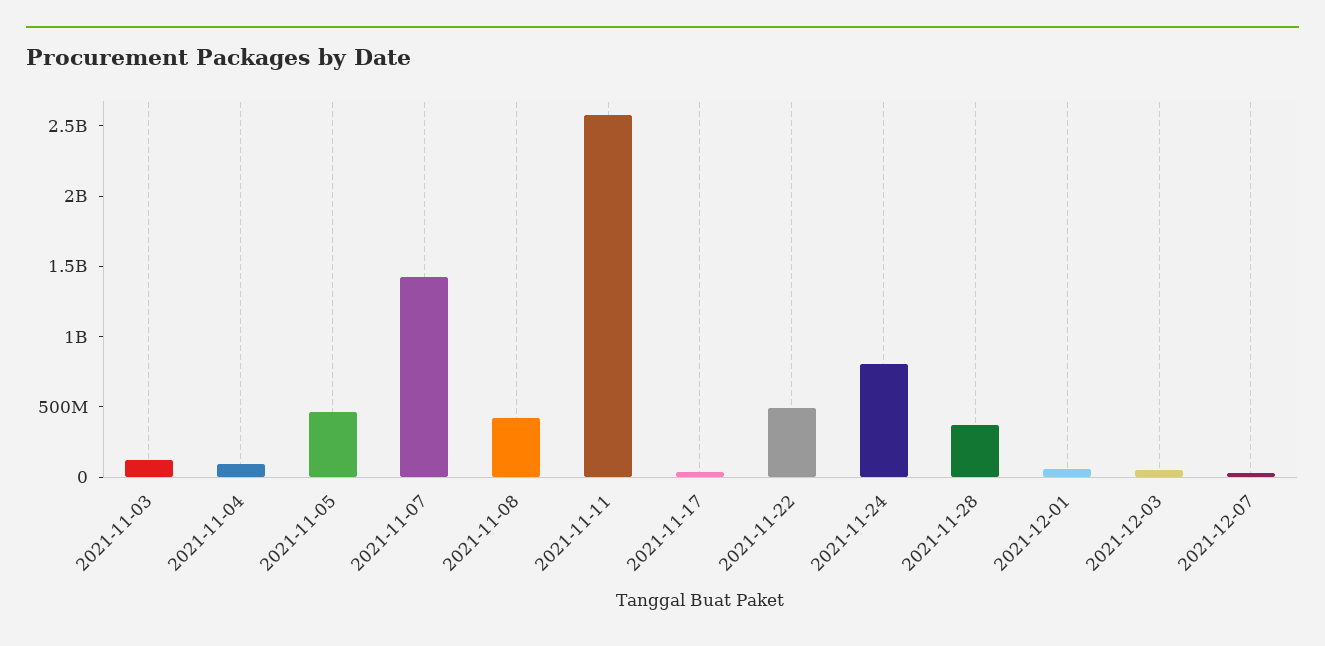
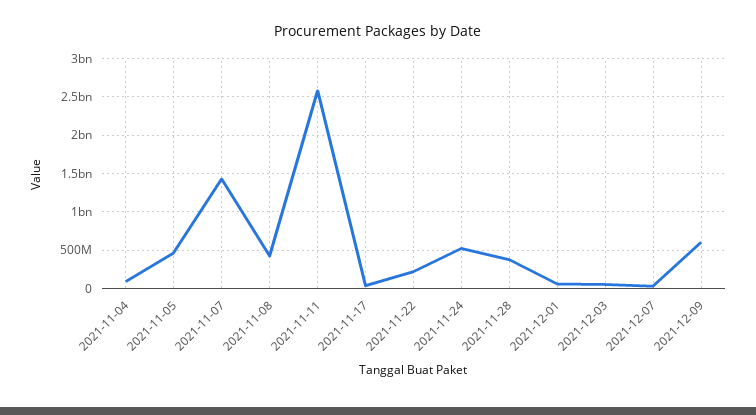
2021-11-03: 100000000 -> none
2021-11-22: 500000000 -> 200000000
2021-11-24: 800000000 -> 500000000
2021-12-09: none -> 600000000

